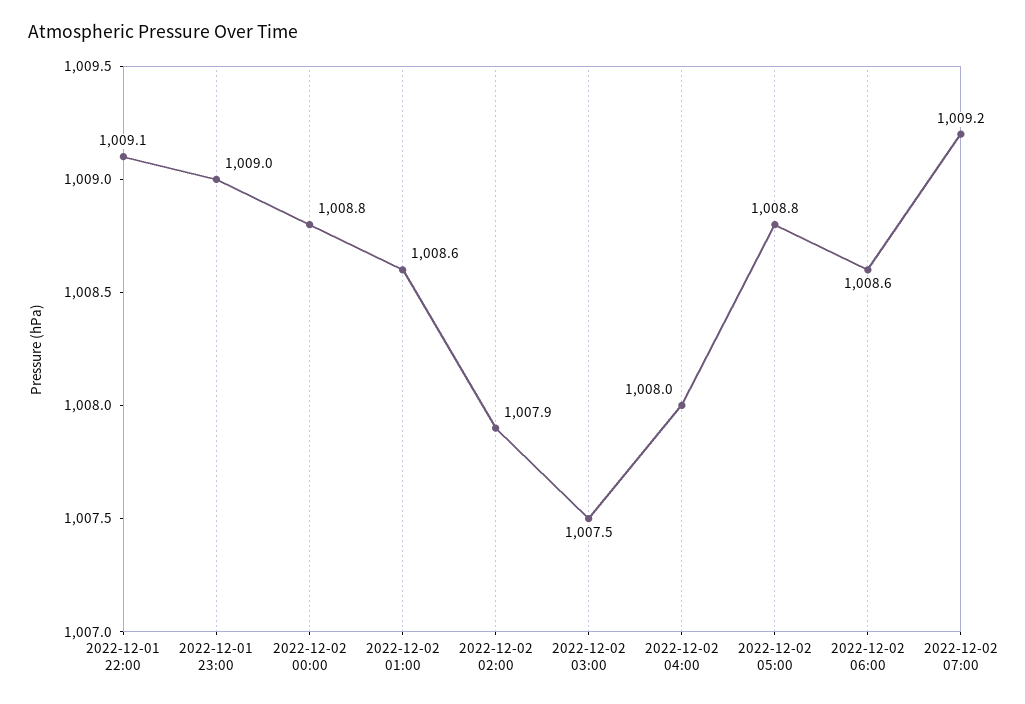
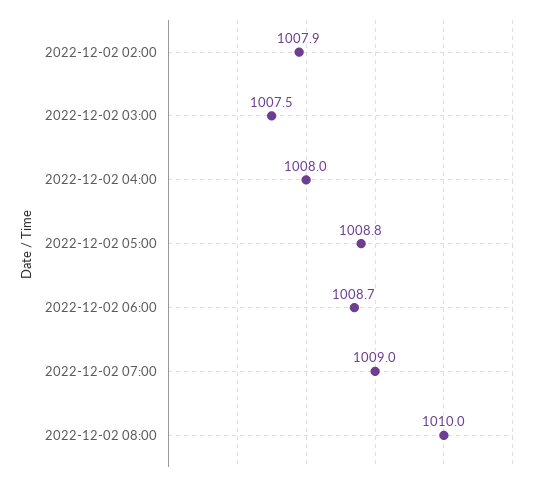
2022-12-01 22:00: 1009.1 -> none
2022-12-01 23:00: 1009 -> none
2022-12-02 00:00: 1008.8 -> none
2022-12-02 01:00: 1008.6 -> none
2022-12-02 06:00: 1008.6 -> 1008.7
2022-12-02 07:00: 1009.2 -> 1009
2022-12-02 08:00: none -> 1010

